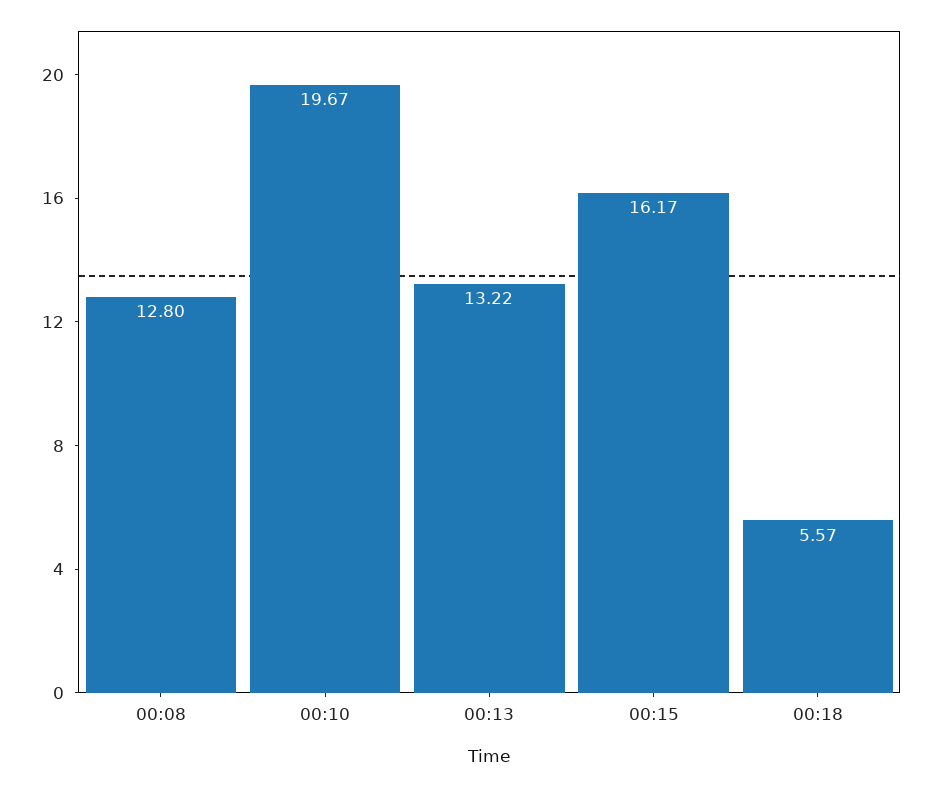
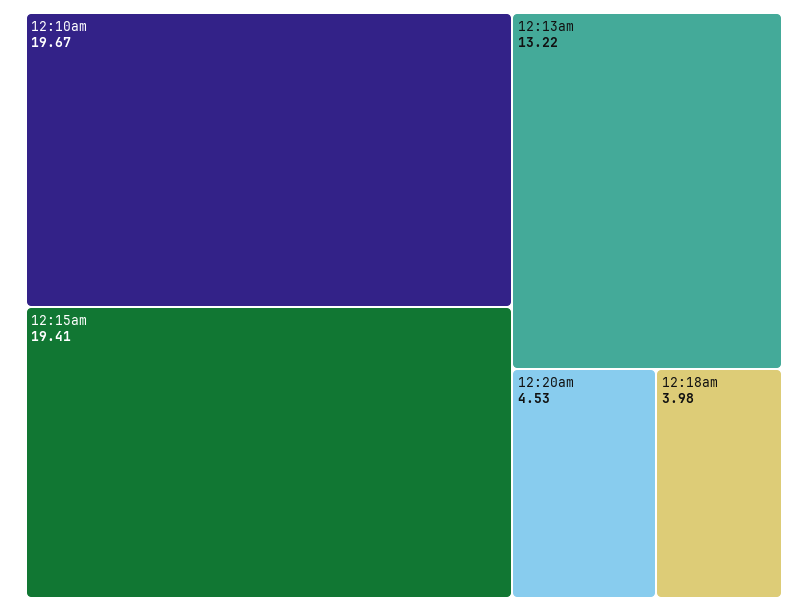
00:08: 12.8 -> none
00:15: 16.17 -> 19.41
00:18: 5.57 -> 3.98
12:20am: none -> 4.53

